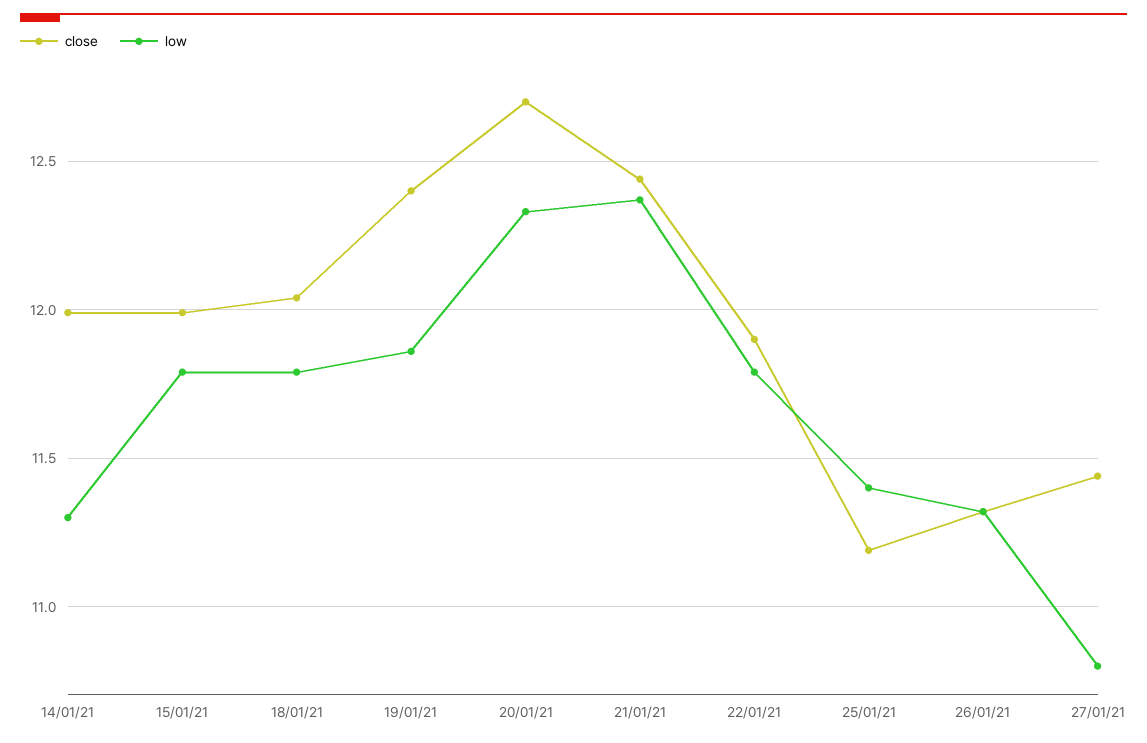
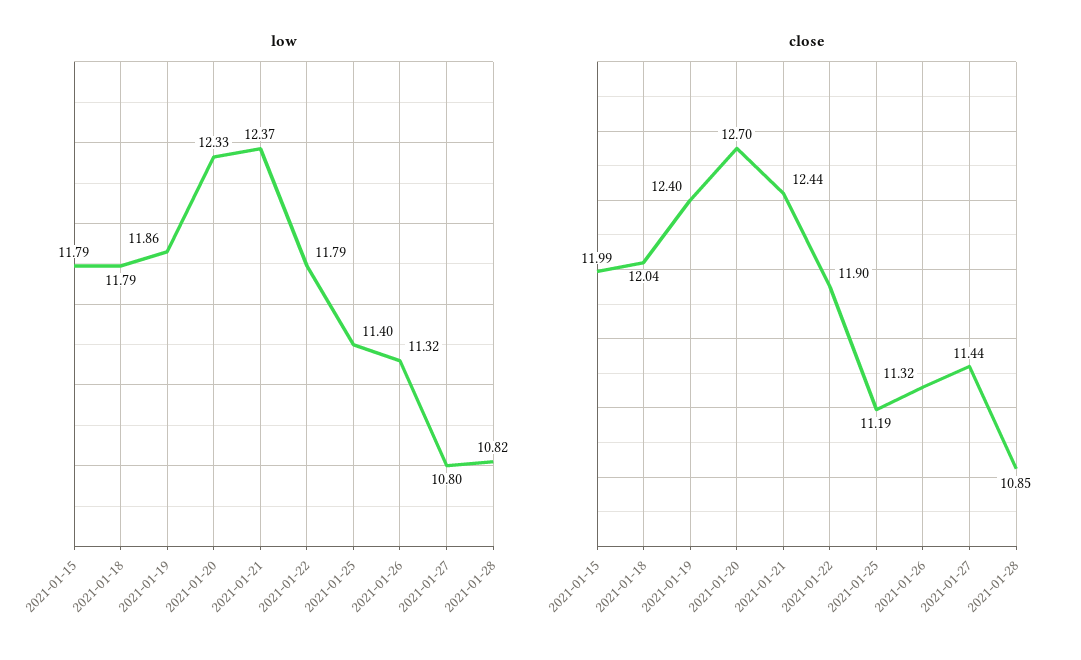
close, 14/01/21: 12 -> none
low, 14/01/21: 11.3 -> none
low, 2021-01-28: none -> 10.82
close, 2021-01-28: none -> 10.85

